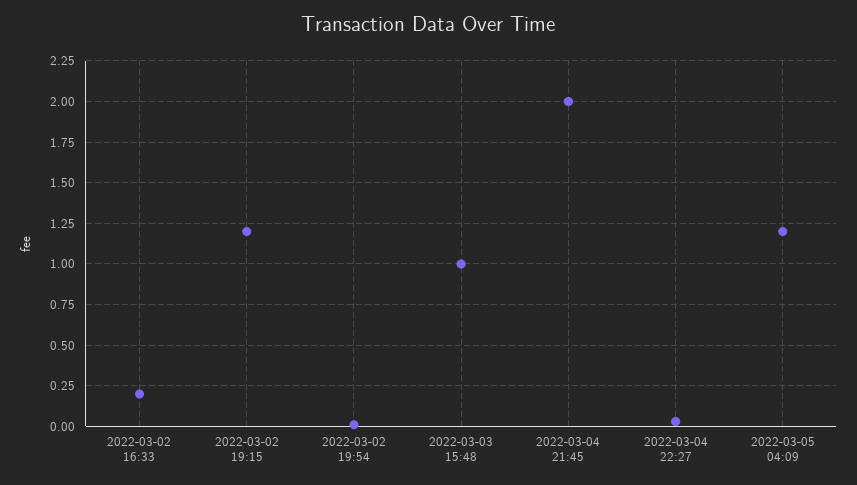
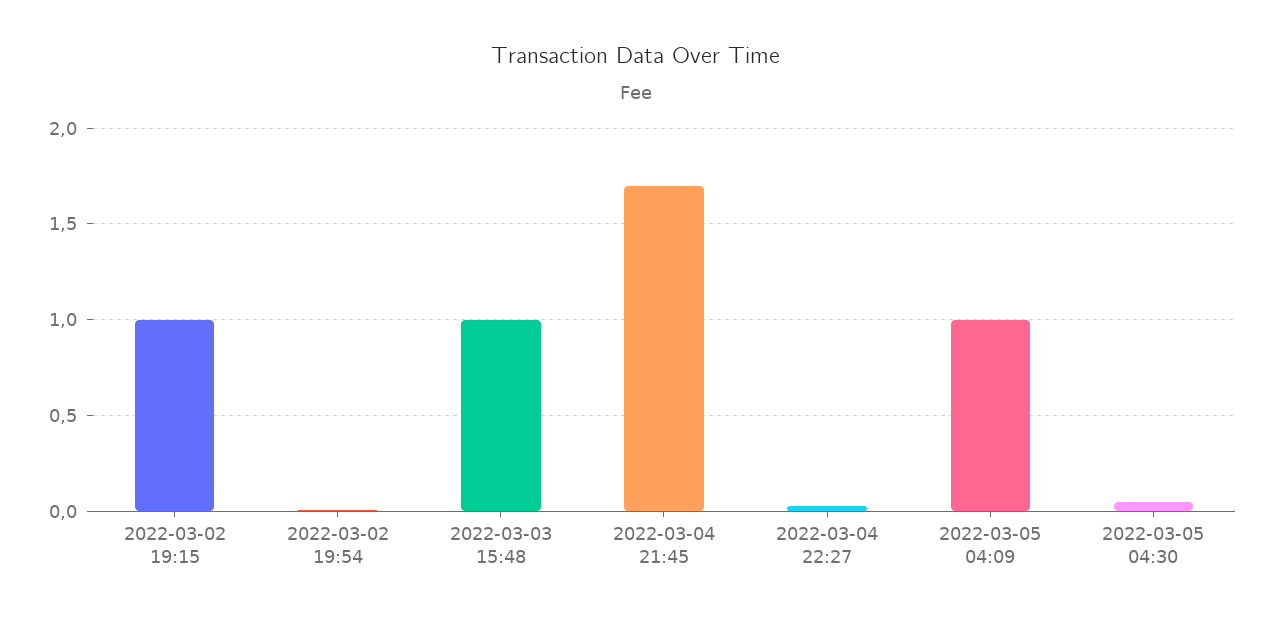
2022-03-02 16:33: 0.2 -> none
2022-03-02 19:15: 1.2 -> 1
2022-03-04 21:45: 2 -> 1.7
2022-03-05 04:09: 1.2 -> 1
2022-03-05 04:30: none -> 0.05

